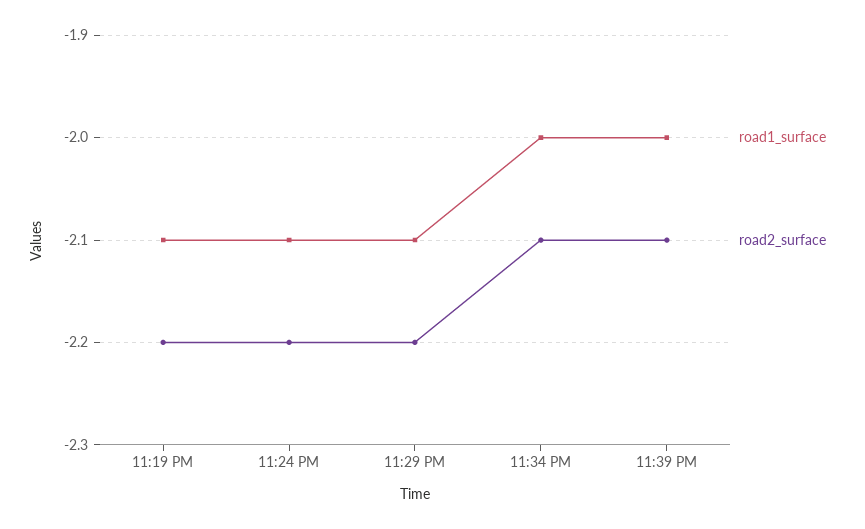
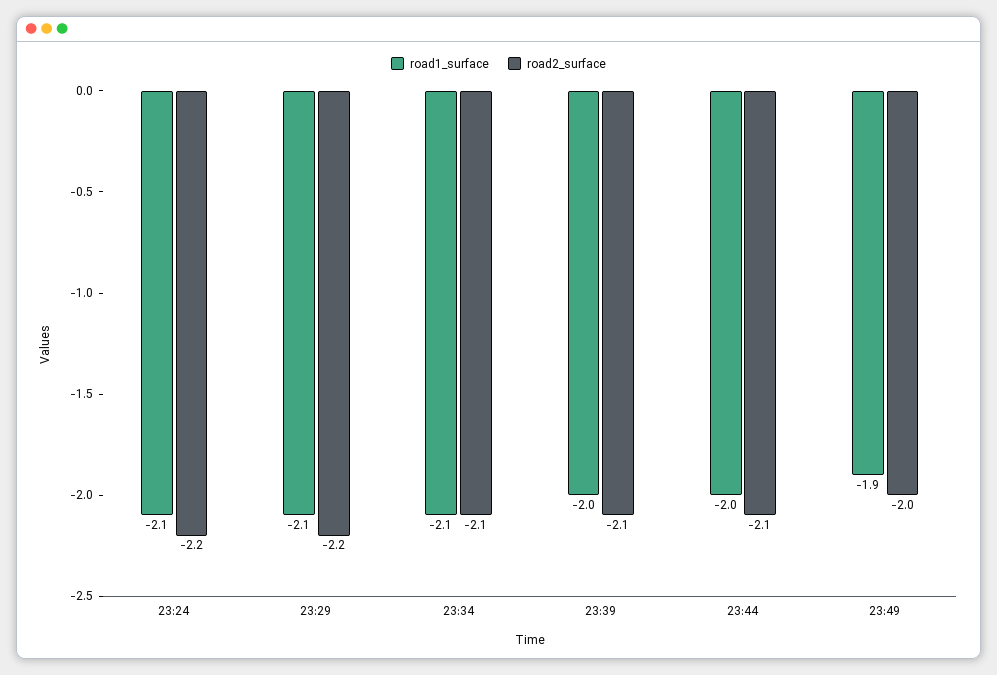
road1_surface, 11:19 PM: -2.1 -> none
road2_surface, 11:19 PM: -2.2 -> none
road1_surface, 11:34 PM: -2 -> -2.1
road1_surface, 23:44: none -> -2
road2_surface, 23:44: none -> -2.1
road1_surface, 23:49: none -> -1.9
road2_surface, 23:49: none -> -2

